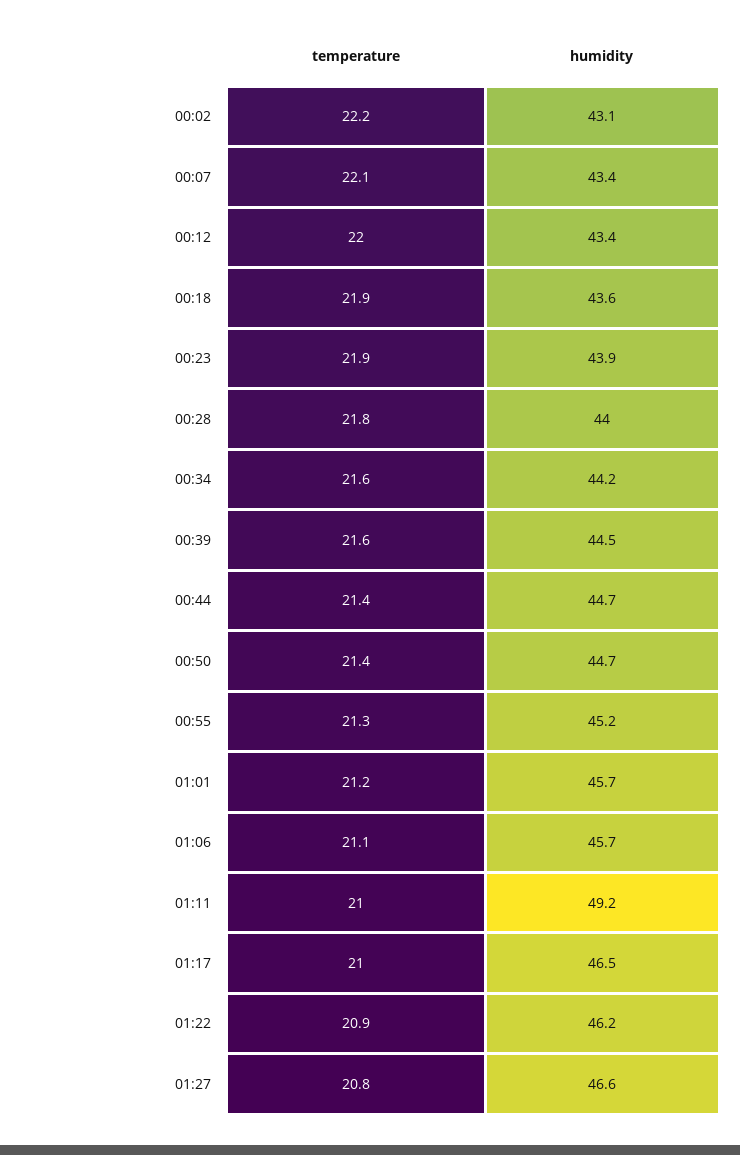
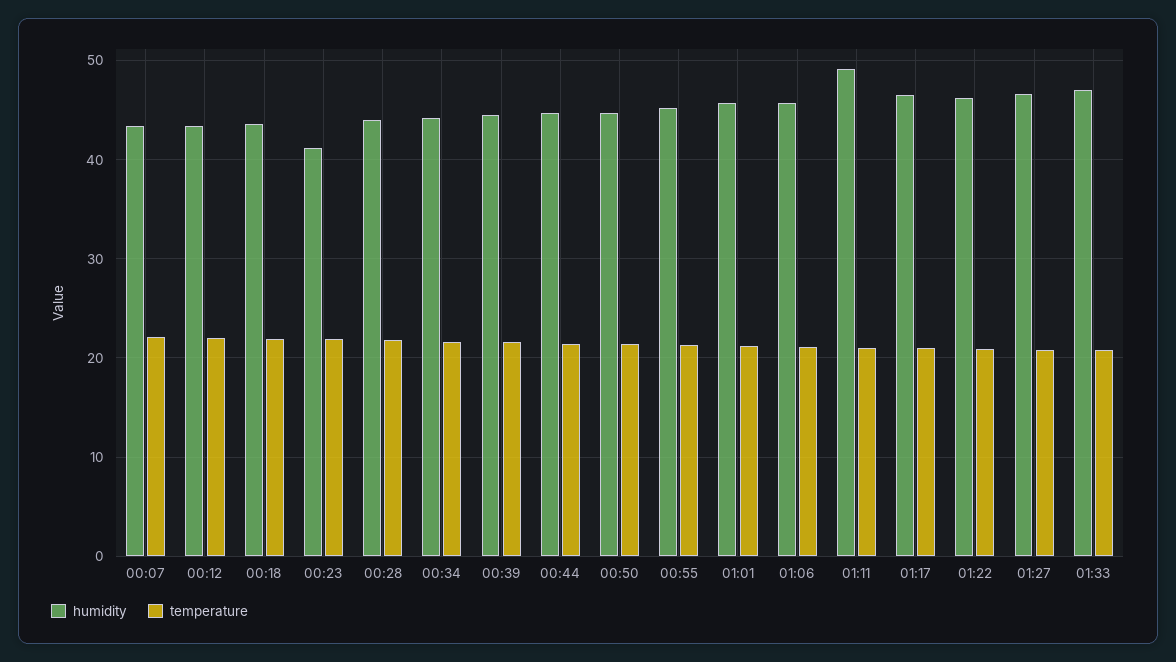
temperature, 00:02: 22.2 -> none
humidity, 00:02: 43.1 -> none
humidity, 00:23: 43.9 -> 41
humidity, 01:33: none -> 47
temperature, 01:33: none -> 21

